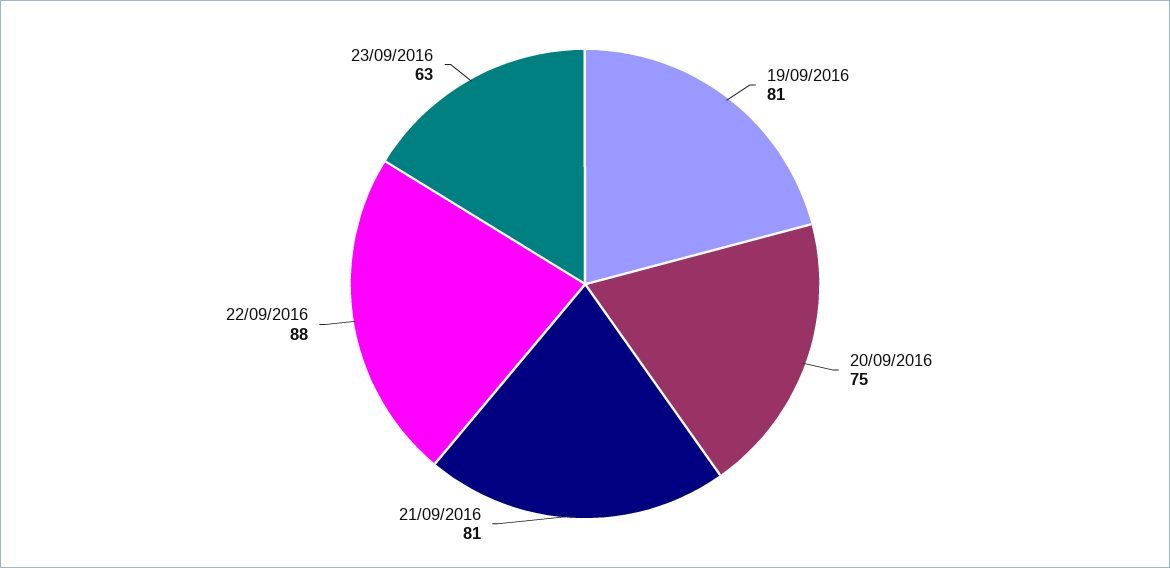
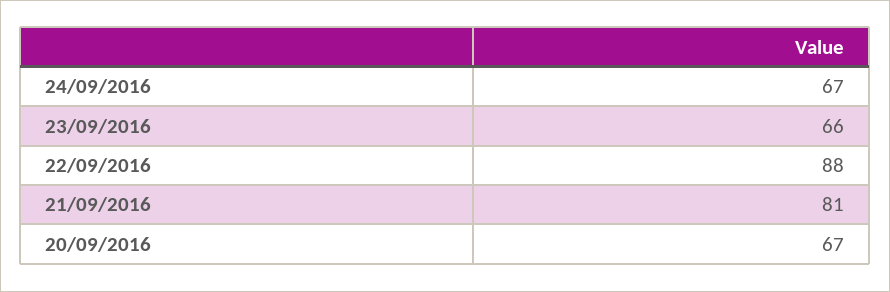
19/09/2016: 81 -> none
20/09/2016: 75 -> 67
23/09/2016: 63 -> 66
24/09/2016: none -> 67

